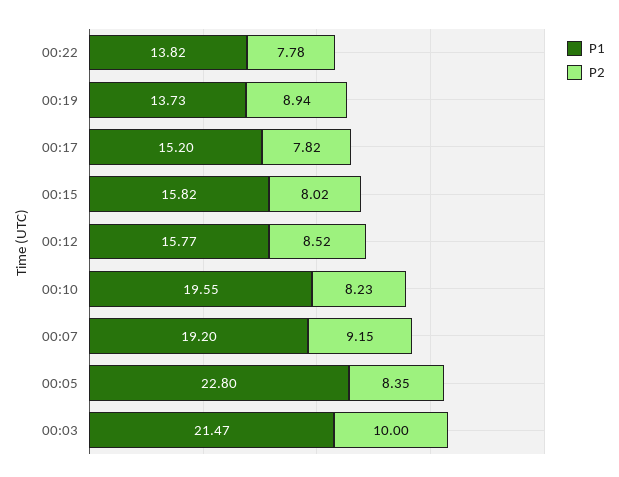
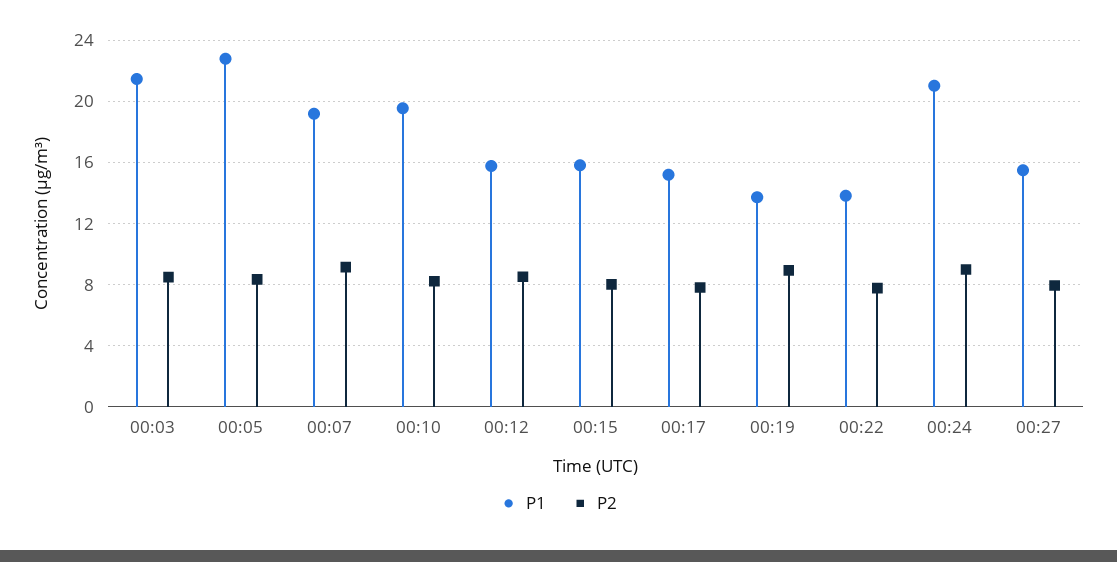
P2, 00:03: 10 -> 8.5
P1, 00:24: none -> 21
P2, 00:24: none -> 9
P1, 00:27: none -> 15.5
P2, 00:27: none -> 8

